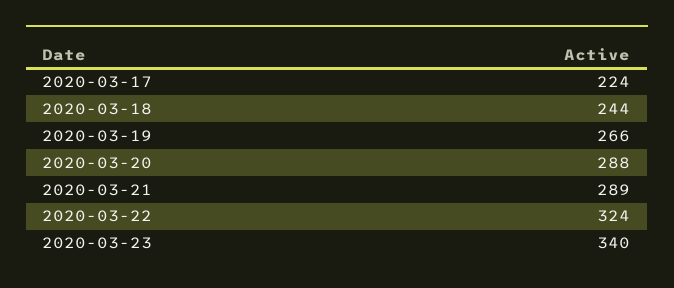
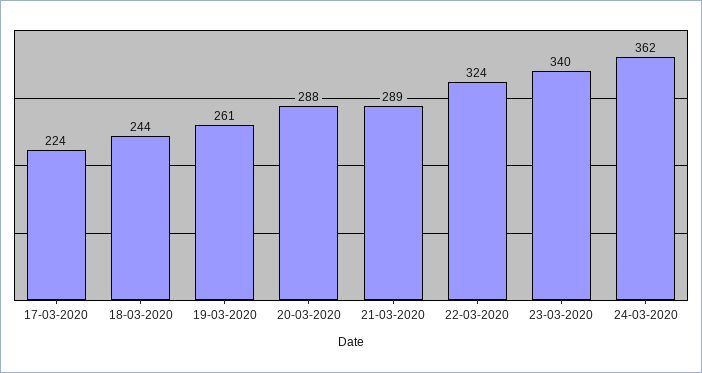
2020-03-19: 266 -> 261
24-03-2020: none -> 362

